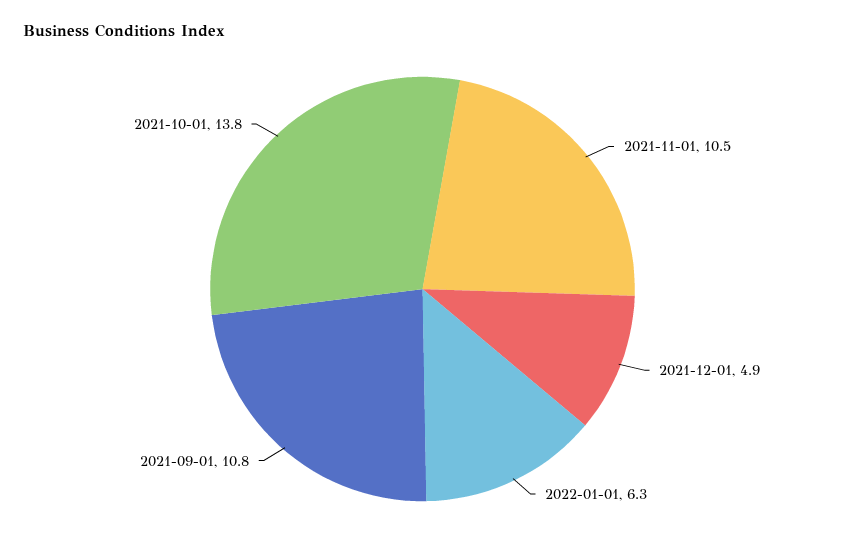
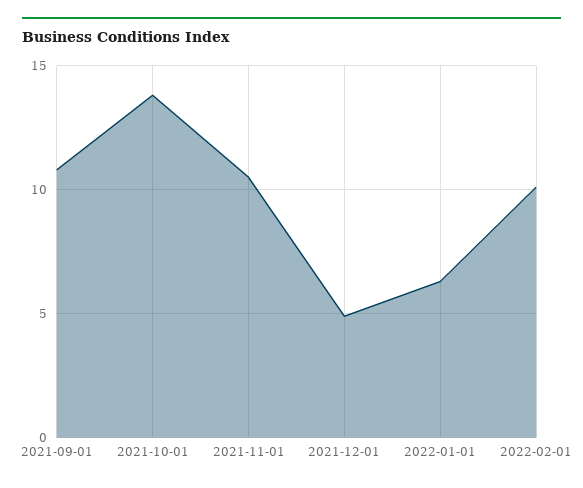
2022-02-01: none -> 10

